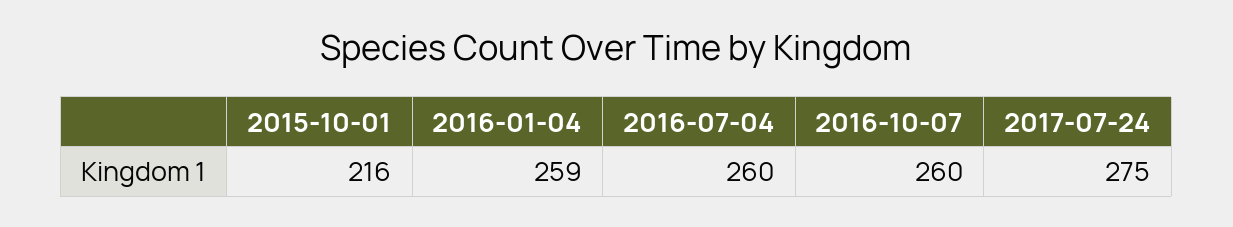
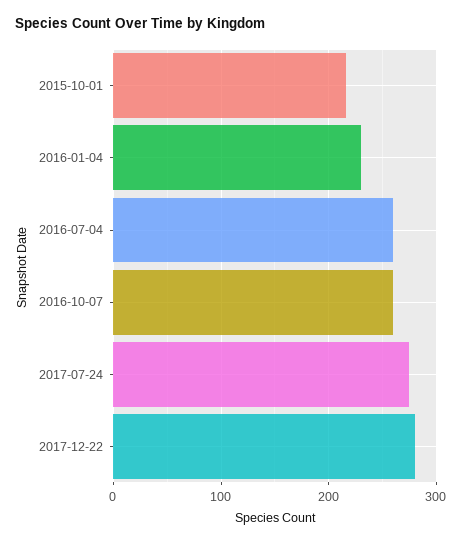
2016-01-04: 259 -> 230
2017-12-22: none -> 280

